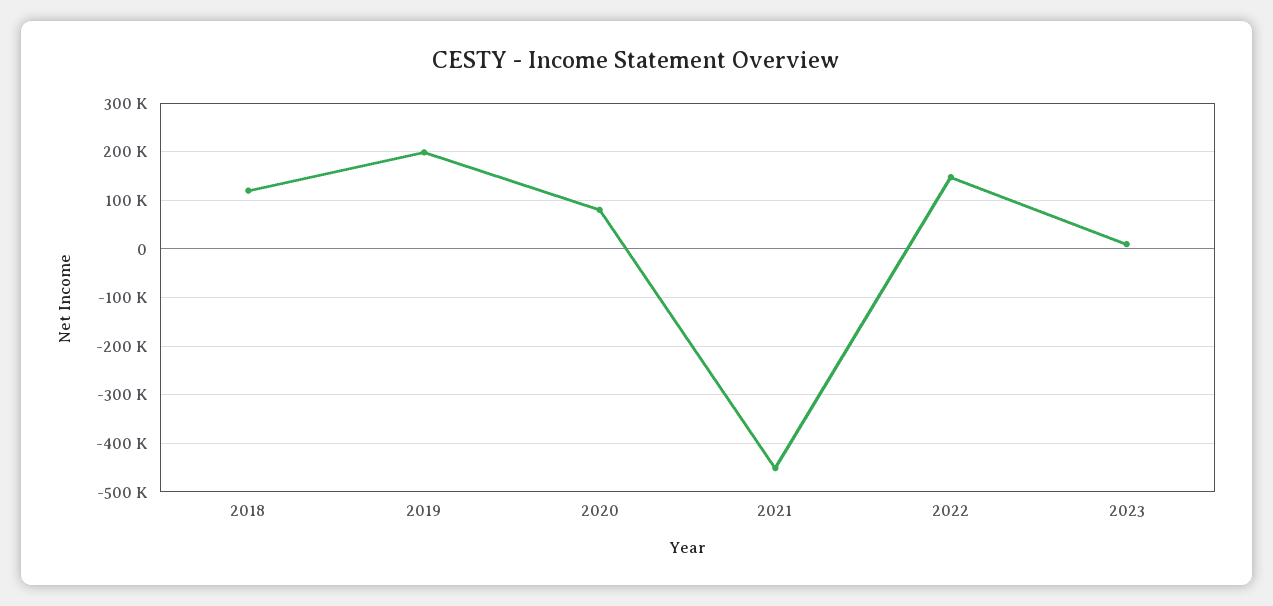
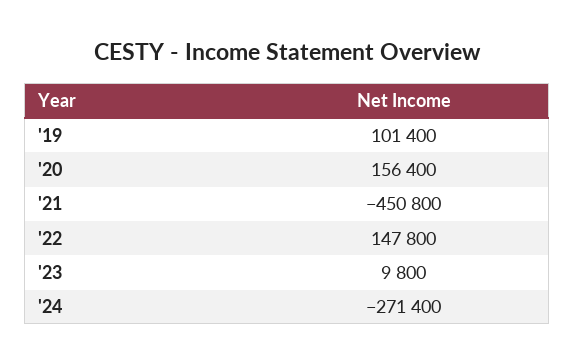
2018: 120000 -> none
2019: 200000 -> 101400
2020: 80000 -> 156400
'24: none -> -271400

